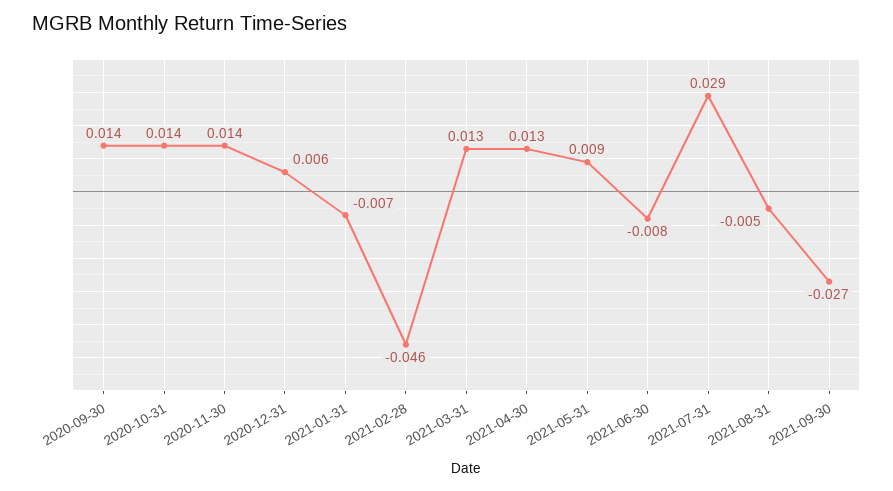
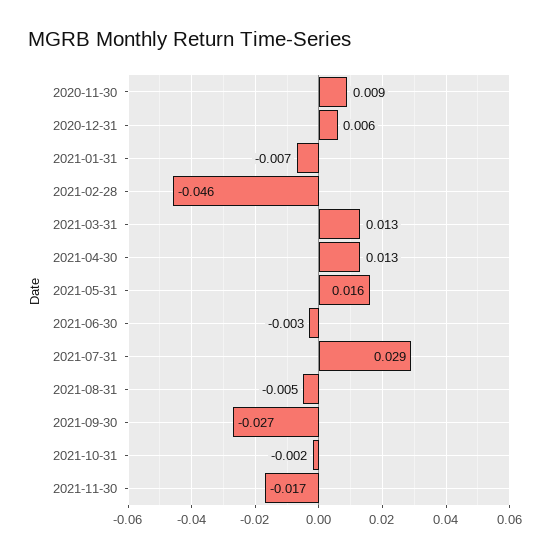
2020-09-30: 0.014 -> none
2020-10-31: 0.014 -> none
2020-11-30: 0.014 -> 0.009
2021-05-31: 0.009 -> 0.016
2021-06-30: -0.008 -> -0.003
2021-10-31: none -> -0.002
2021-11-30: none -> -0.017

